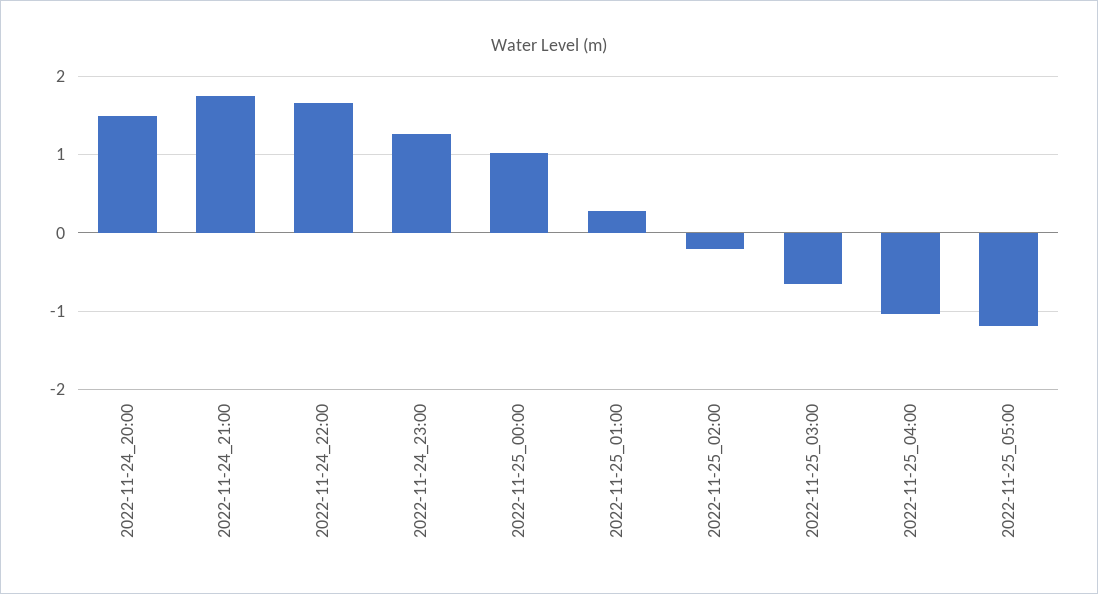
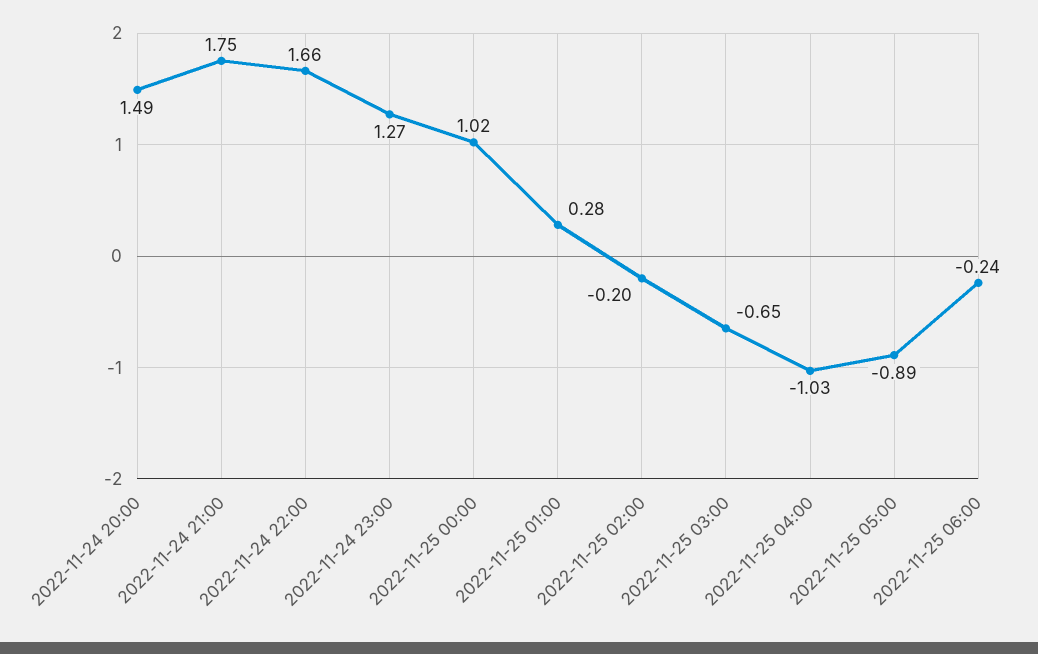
2022-11-25_05:00: -1.2 -> -0.89
2022-11-25 06:00: none -> -0.24

